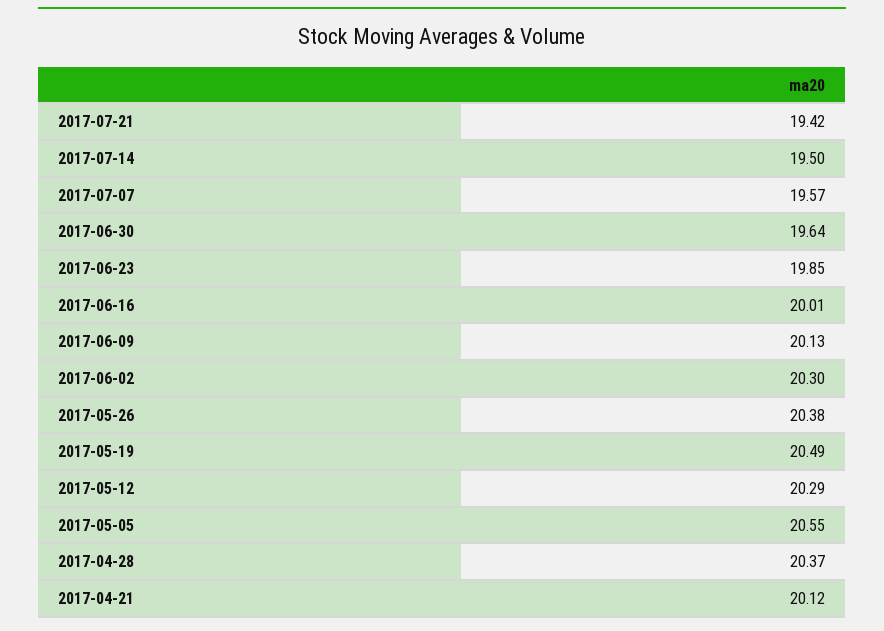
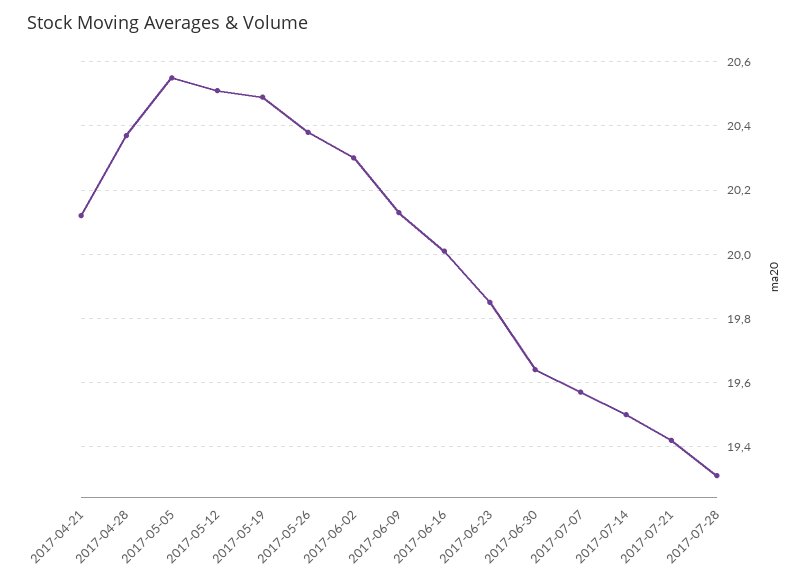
2017-05-12: 20.29 -> 20.5
2017-07-28: none -> 19.3

